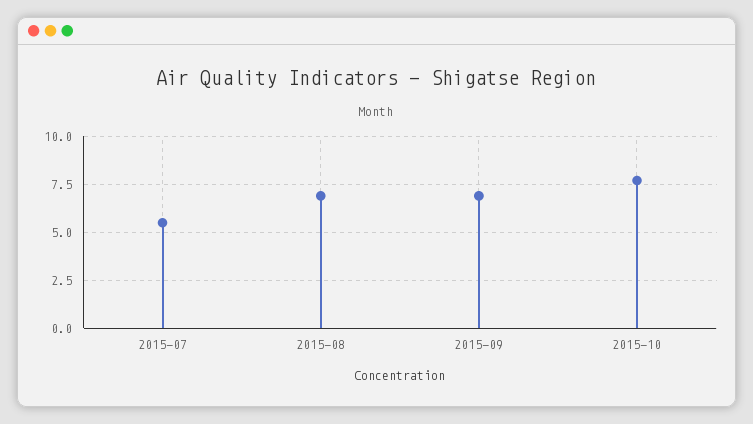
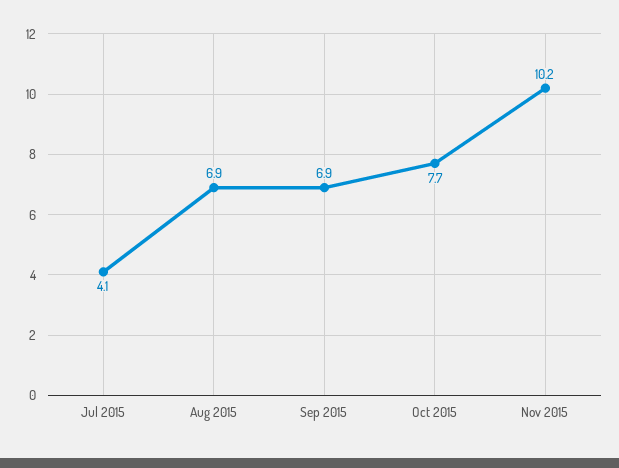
2015-07: 5.5 -> 4.1
Nov 2015: none -> 10.2

